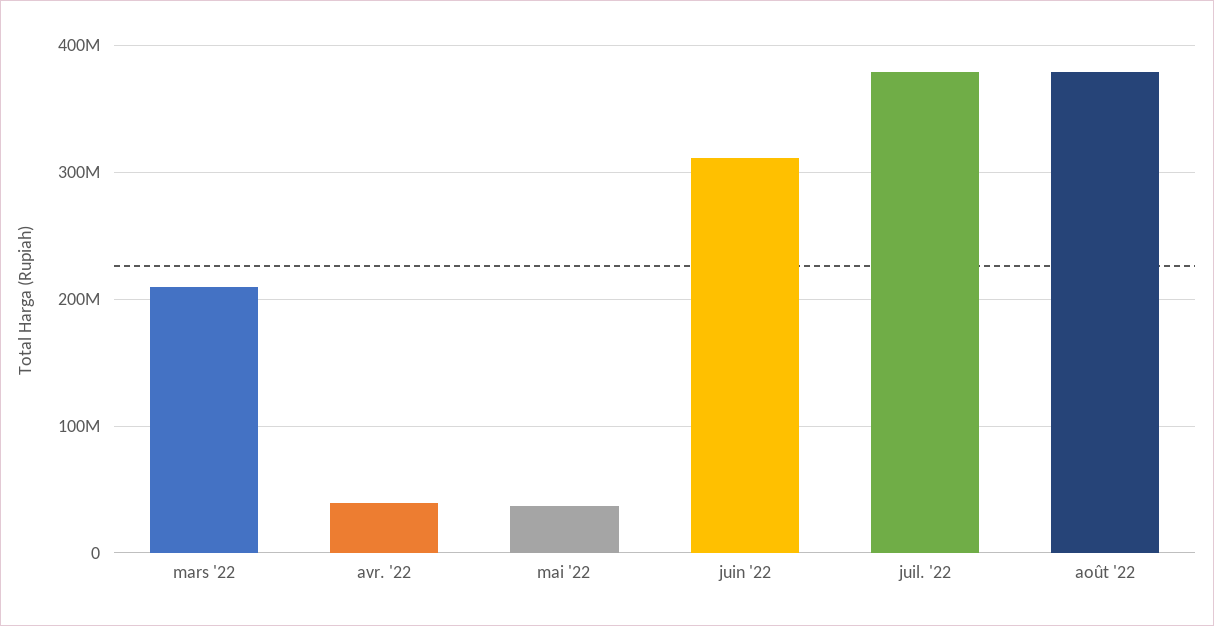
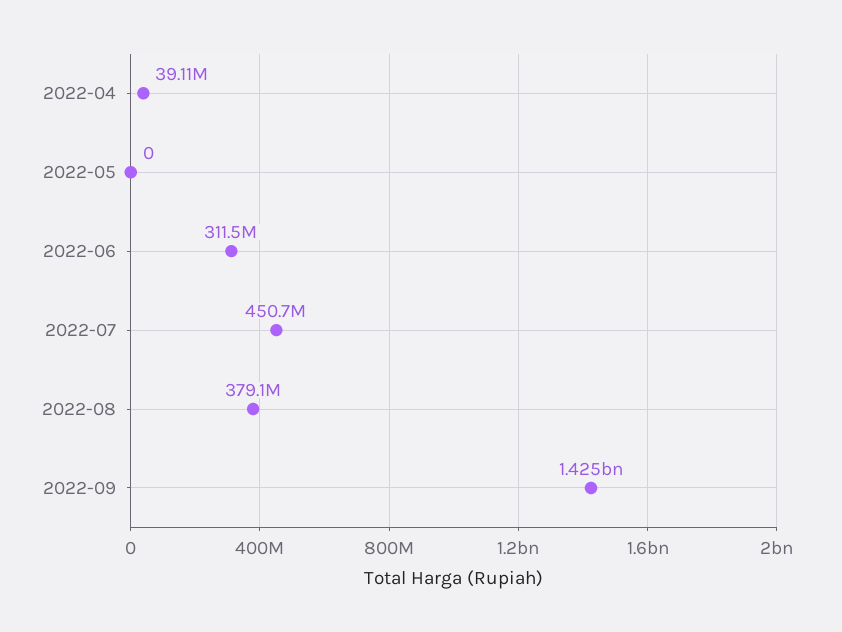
mars '22: 210000000 -> none
mai '22: 40000000 -> 0
juil. '22: 380000000 -> 450700000
2022-09: none -> 1425000000

